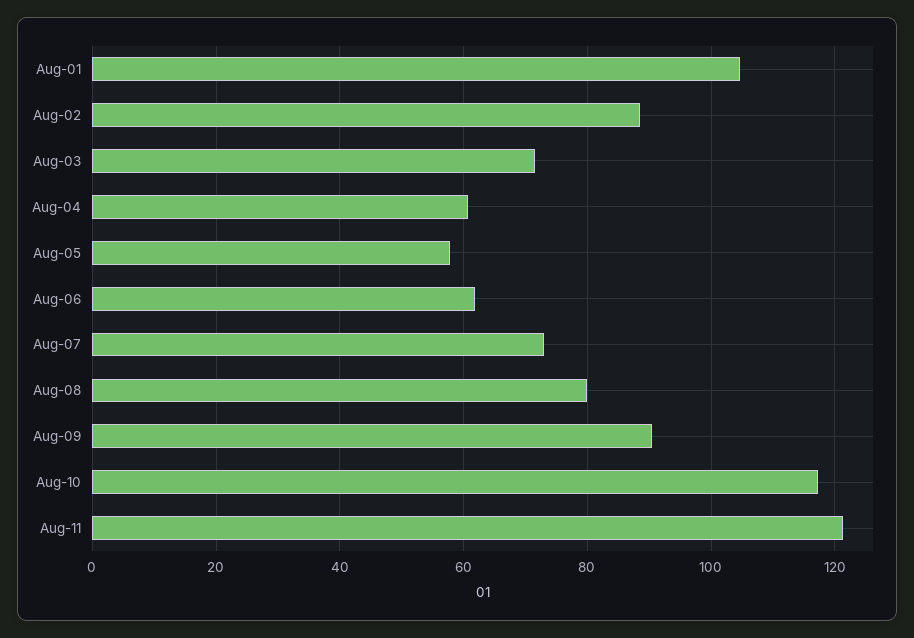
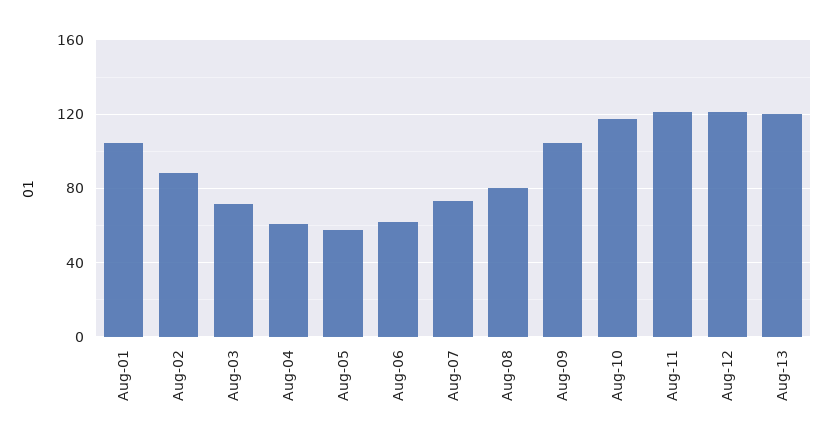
Aug-09: 90 -> 105
Aug-12: none -> 120
Aug-13: none -> 120

